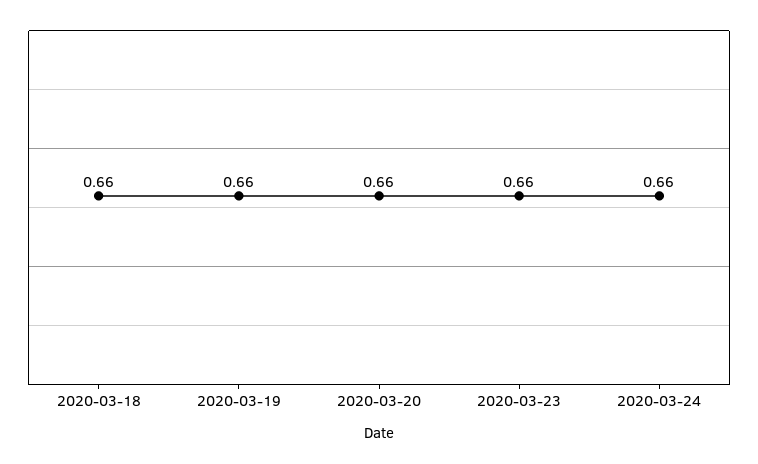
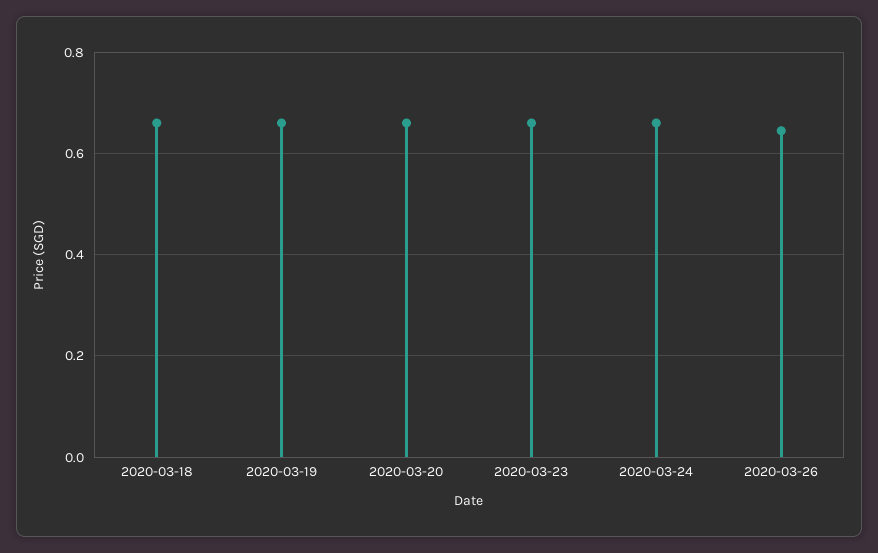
2020-03-26: none -> 0.64

